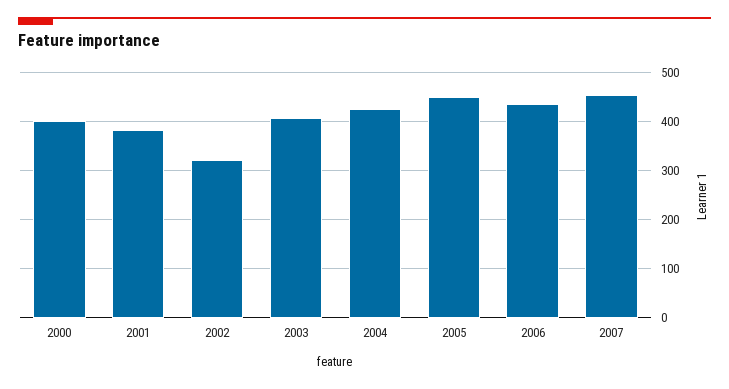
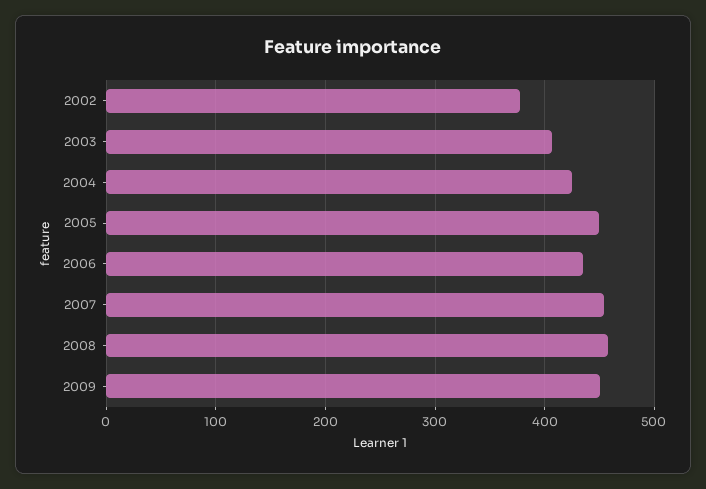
2000: 400 -> none
2001: 380 -> none
2002: 320 -> 380
2008: none -> 460
2009: none -> 450

